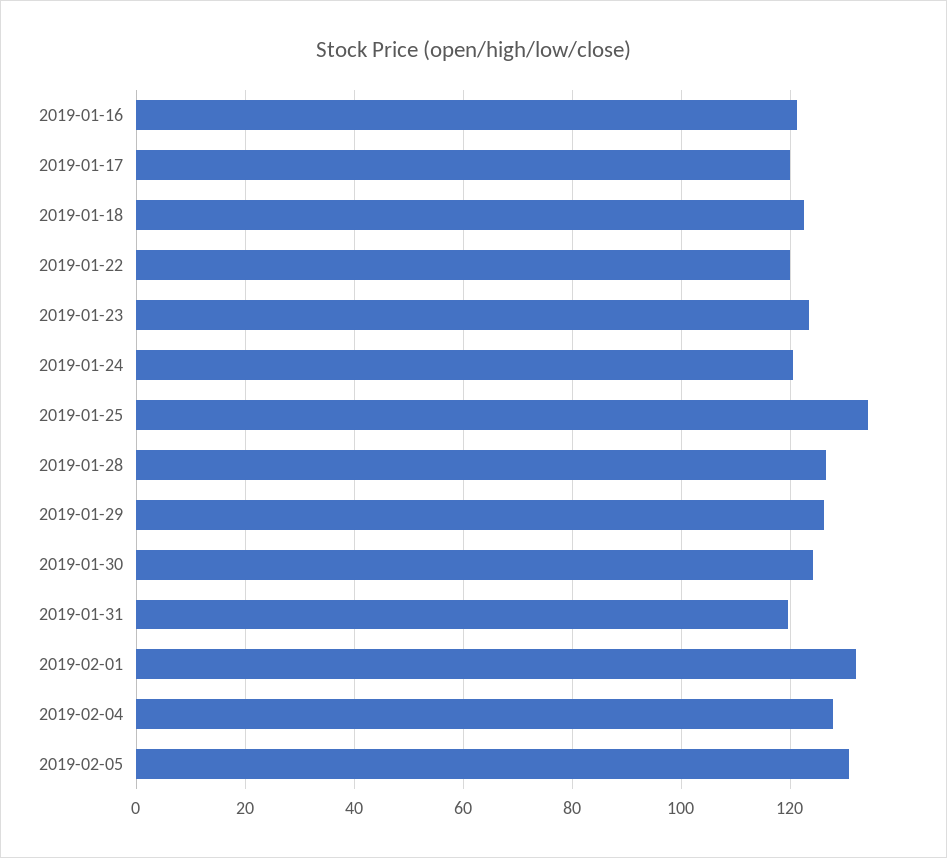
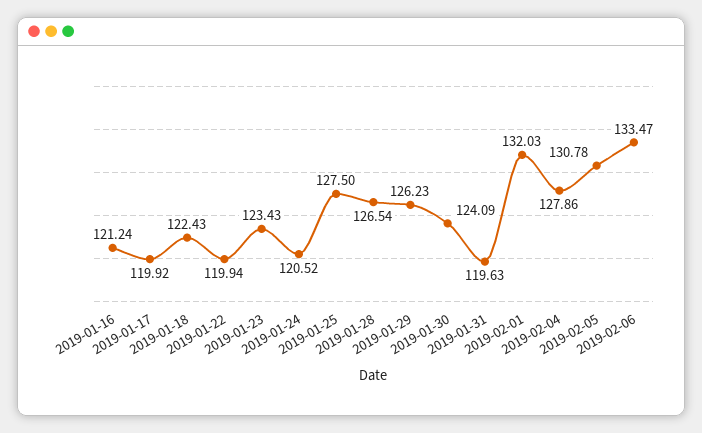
2019-01-25: 134 -> 127.5
2019-02-06: none -> 133.47

